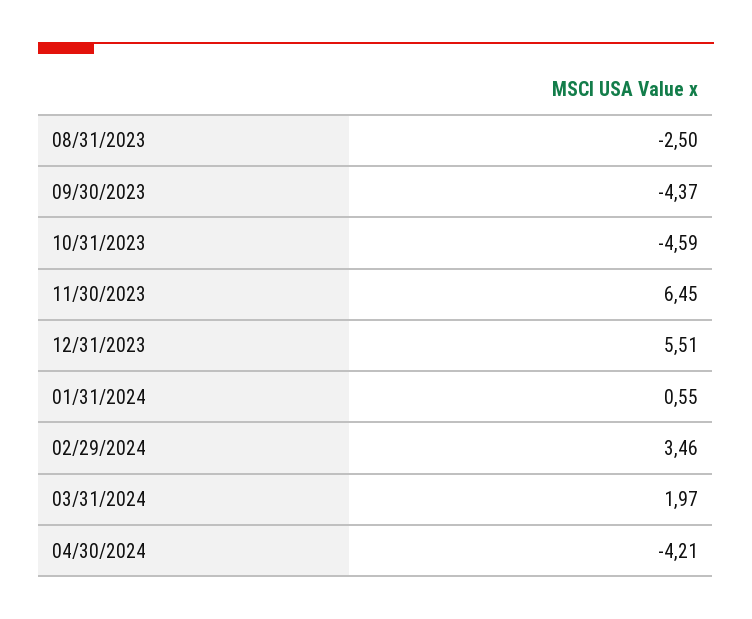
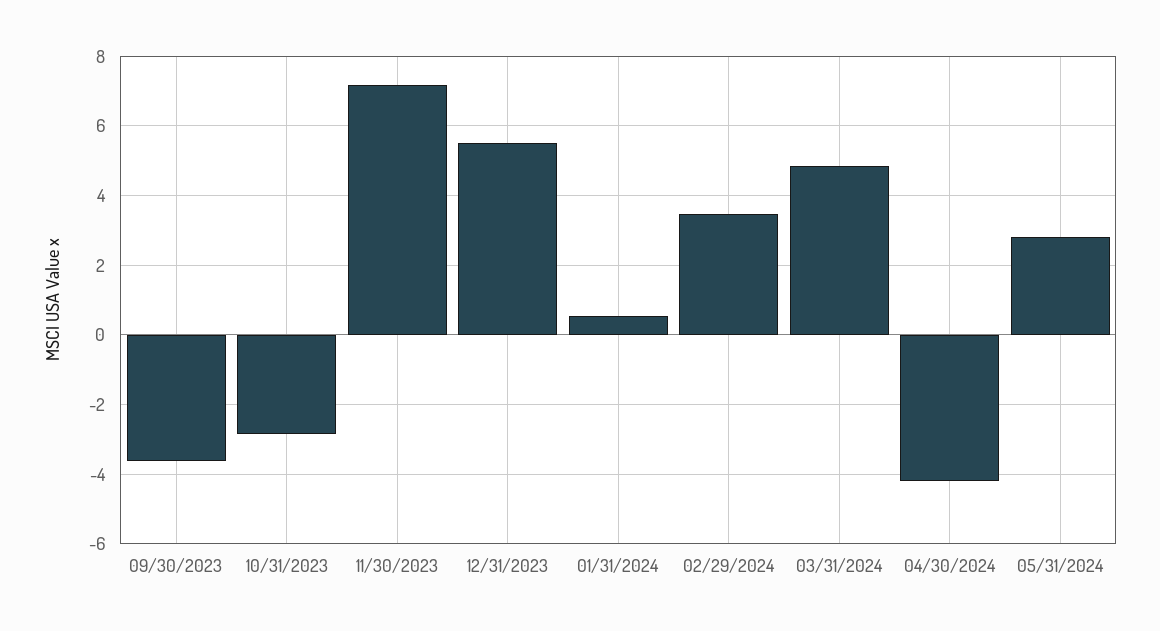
08/31/2023: -2.5 -> none
09/30/2023: -4.37 -> -3.6
10/31/2023: -4.59 -> -2.8
11/30/2023: 6.45 -> 7.2
03/31/2024: 1.97 -> 4.8
05/31/2024: none -> 2.8

